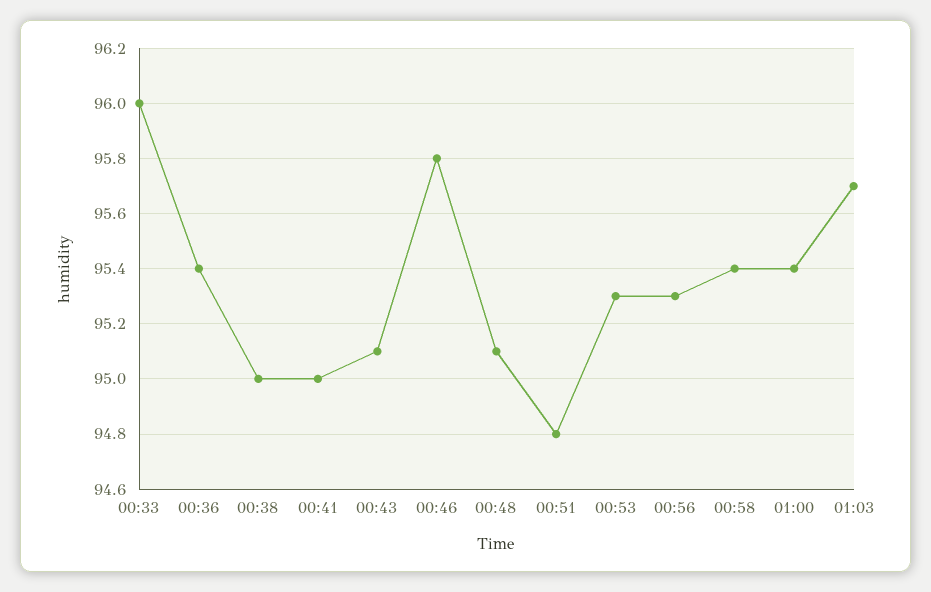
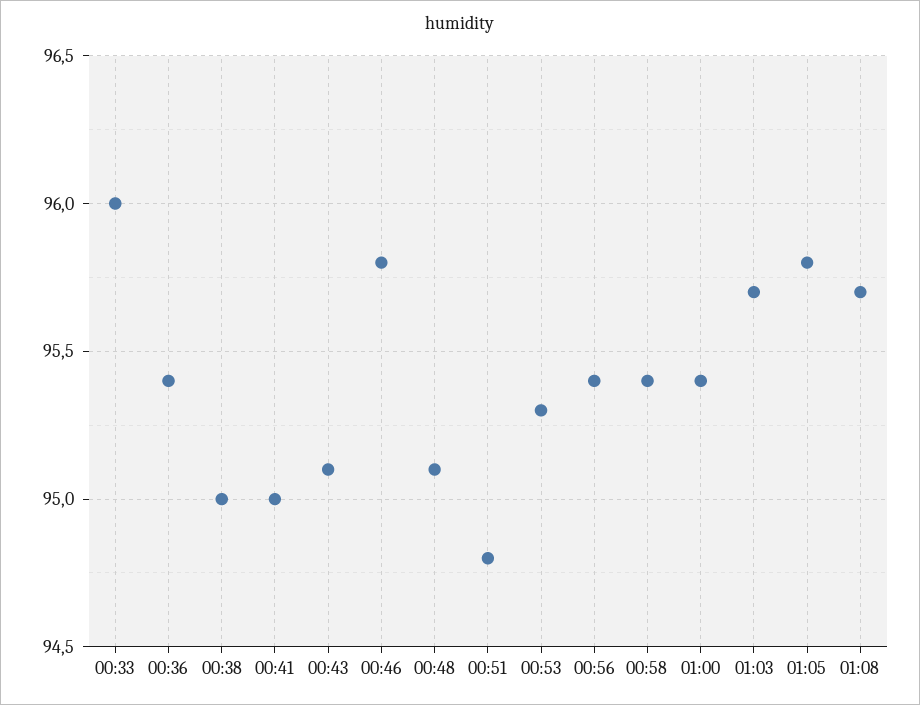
00:56: 95.3 -> 95.4
01:05: none -> 95.8
01:08: none -> 95.7

